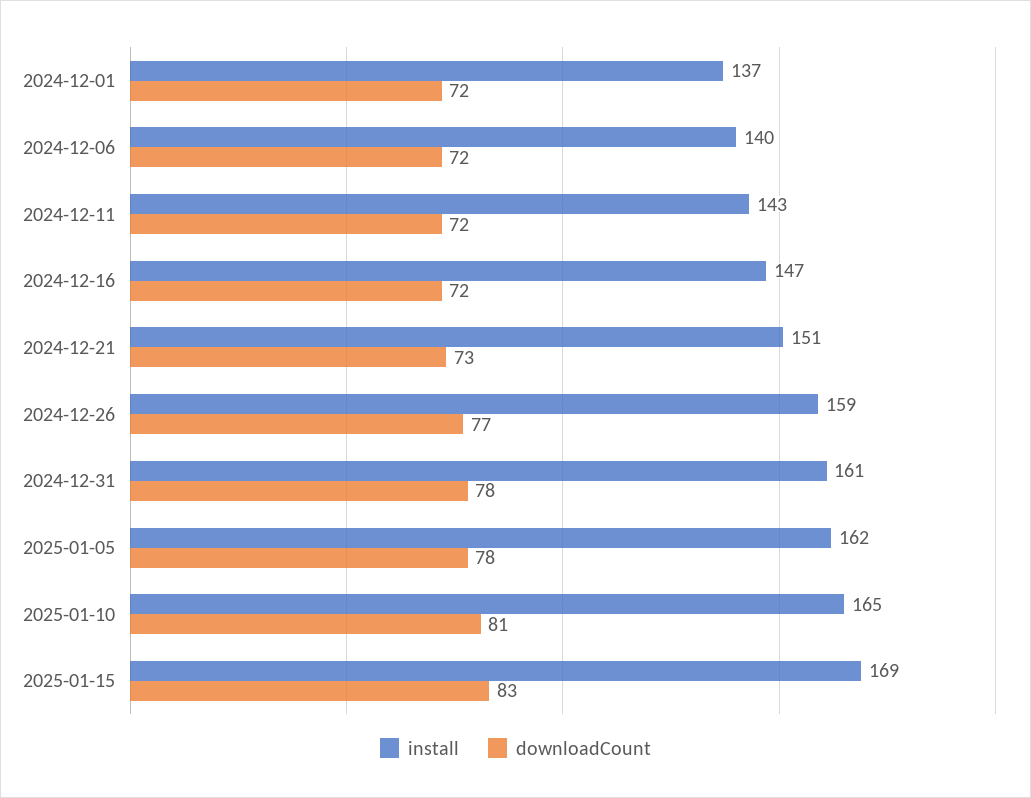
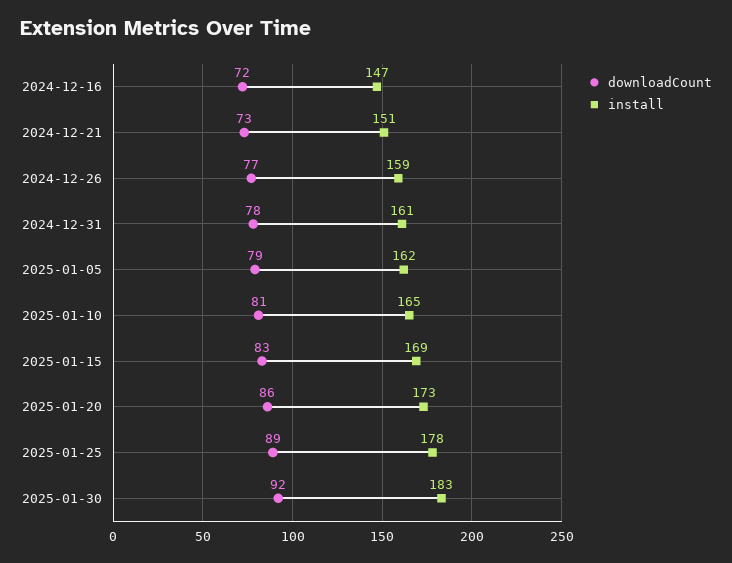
install, 2024-12-01: 137 -> none
downloadCount, 2024-12-01: 72 -> none
install, 2024-12-06: 140 -> none
downloadCount, 2024-12-06: 72 -> none
install, 2024-12-11: 143 -> none
downloadCount, 2024-12-11: 72 -> none
downloadCount, 2025-01-05: 78 -> 79
downloadCount, 2025-01-20: none -> 86
install, 2025-01-20: none -> 173
downloadCount, 2025-01-25: none -> 89
install, 2025-01-25: none -> 178
downloadCount, 2025-01-30: none -> 92
install, 2025-01-30: none -> 183

